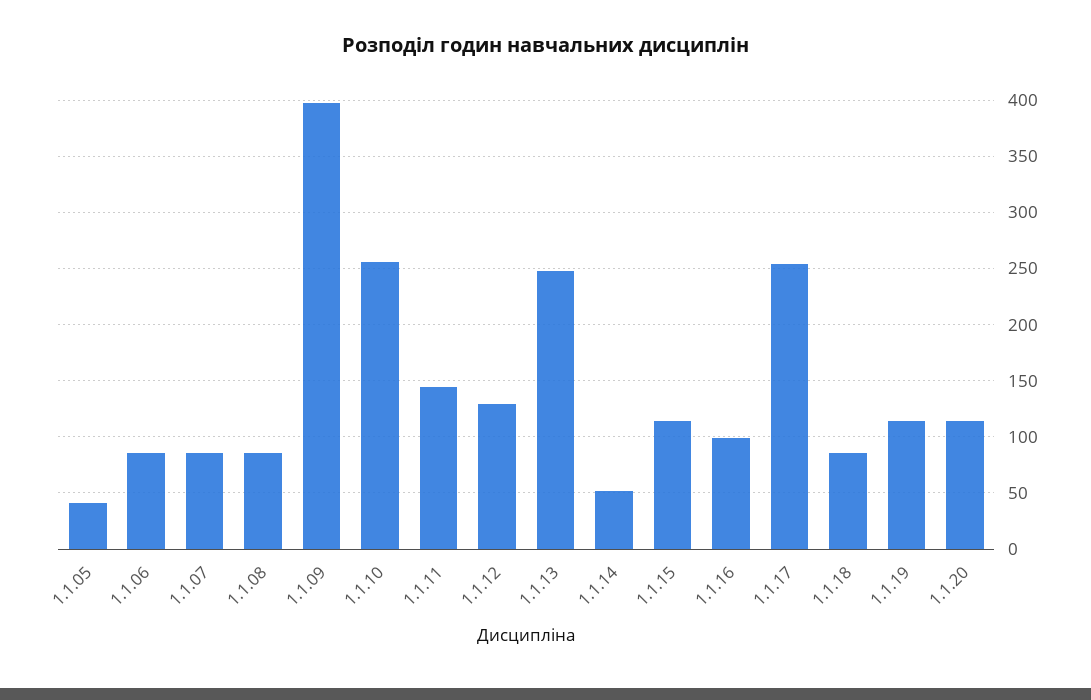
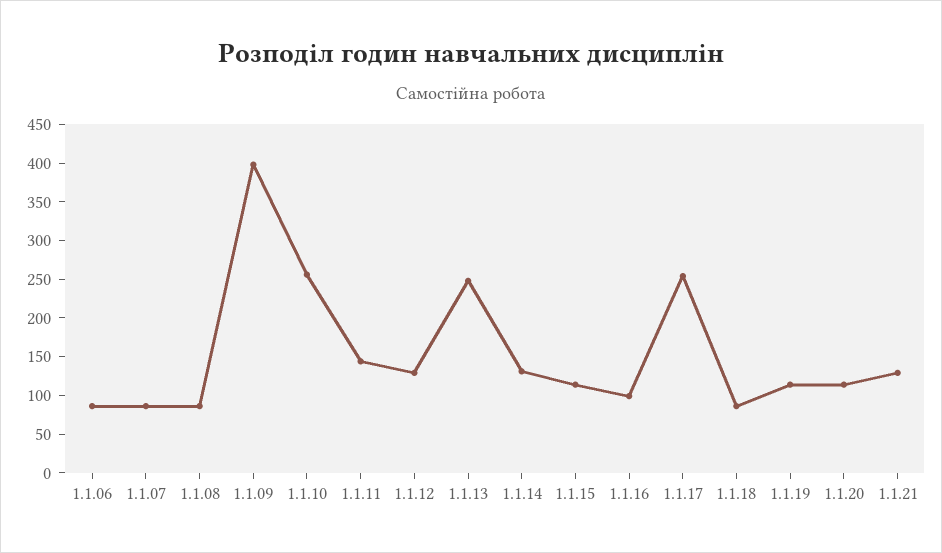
1.1.05: 40 -> none
1.1.14: 50 -> 125
1.1.21: none -> 125

